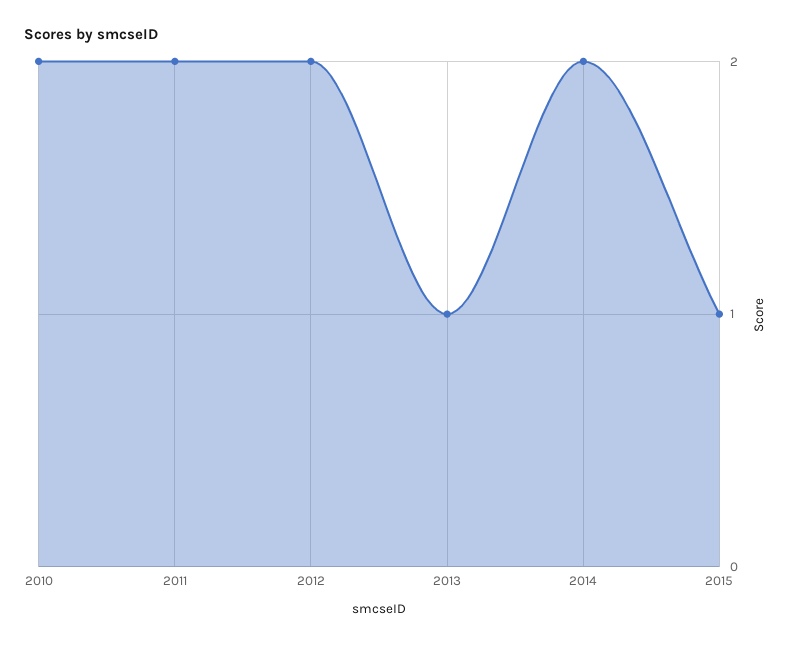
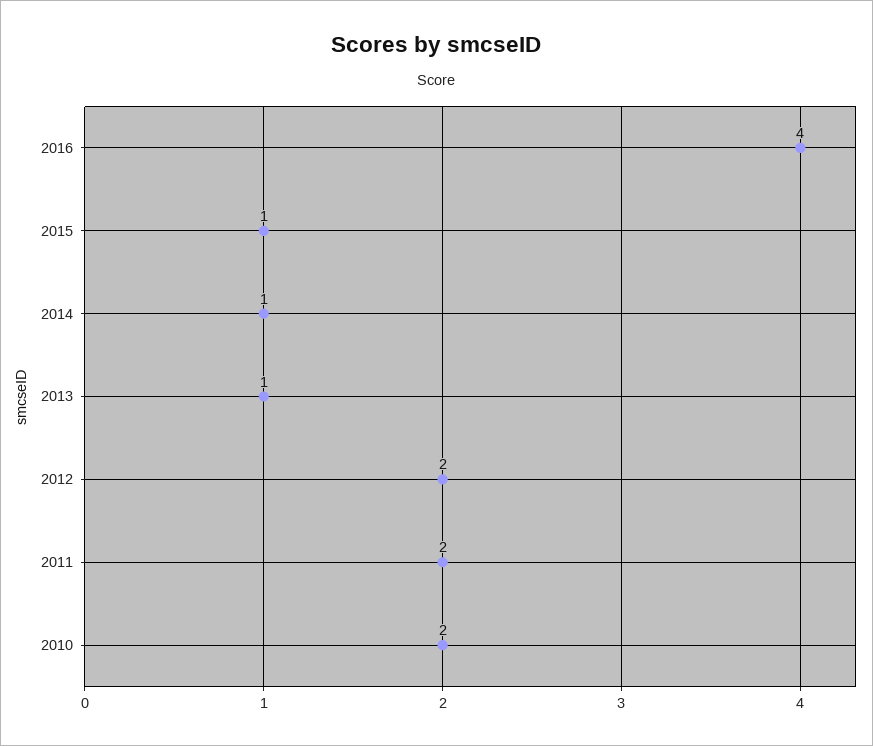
2014: 2 -> 1
2016: none -> 4

